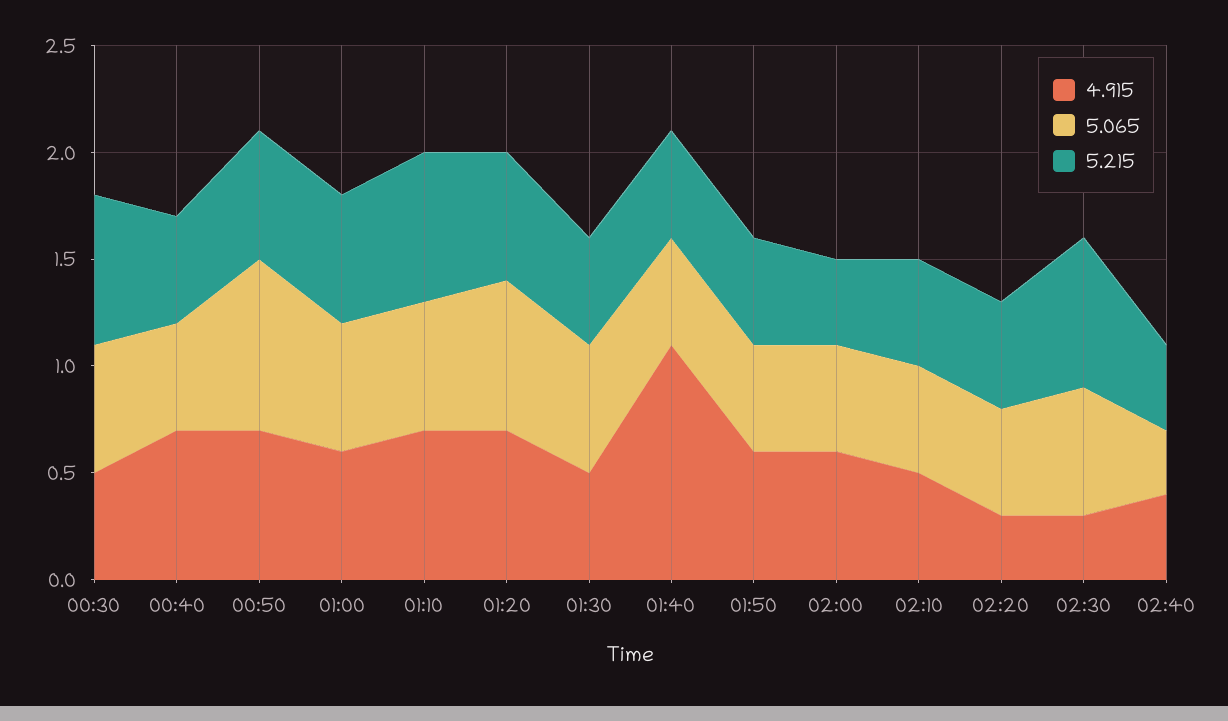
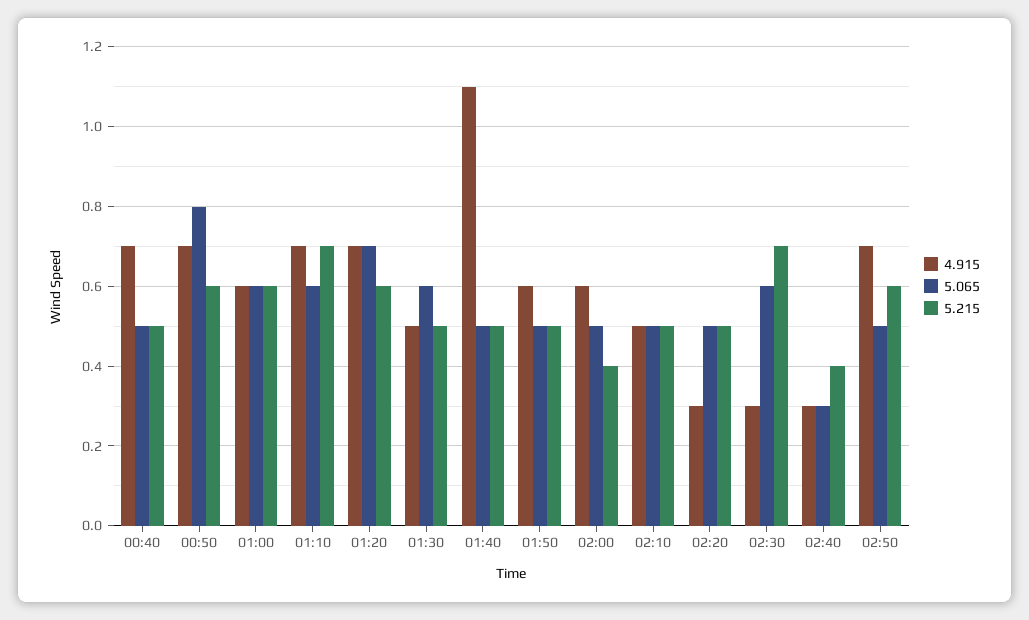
4.915, 00:30: 0.5 -> none
5.065, 00:30: 0.6 -> none
5.215, 00:30: 0.7 -> none
4.915, 02:40: 0.4 -> 0.3
4.915, 02:50: none -> 0.7
5.065, 02:50: none -> 0.5
5.215, 02:50: none -> 0.6

